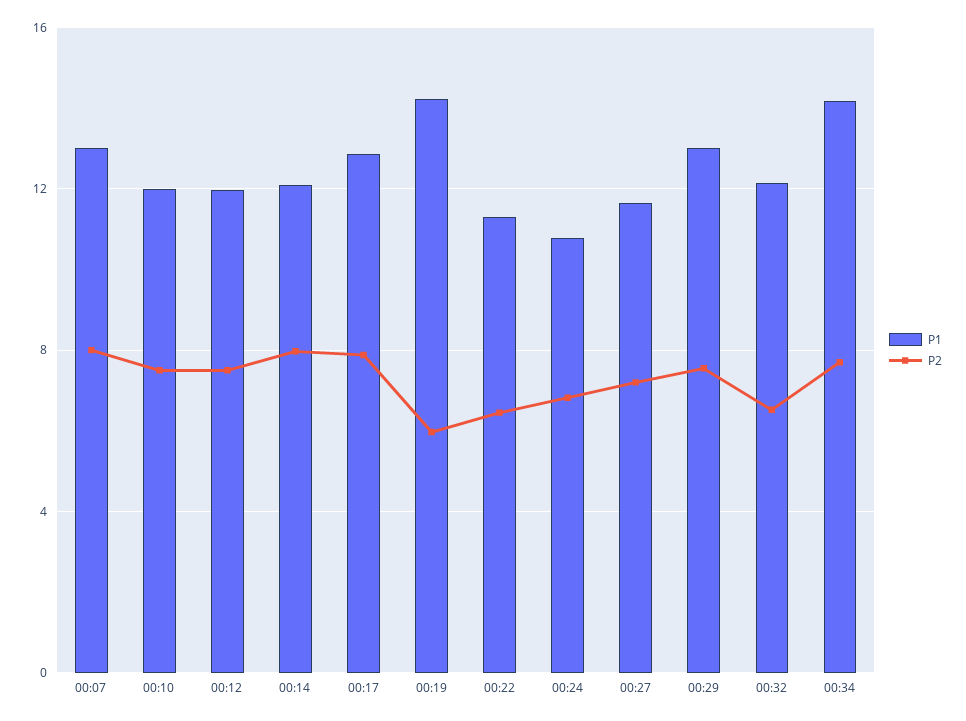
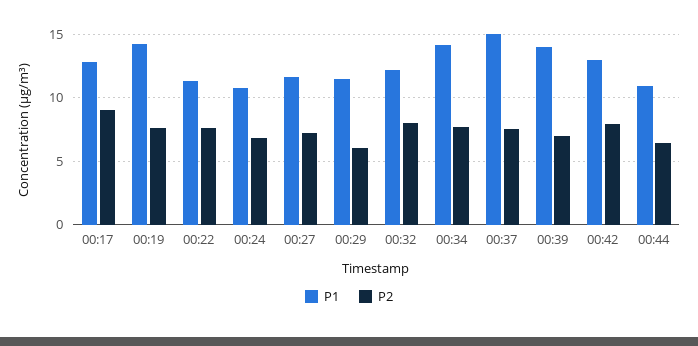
P1, 00:07: 13 -> none
P2, 00:07: 8 -> none
P1, 00:10: 12 -> none
P2, 00:10: 7.5 -> none
P1, 00:12: 12 -> none
P2, 00:12: 7.5 -> none
P1, 00:14: 12 -> none
P2, 00:14: 8 -> none
P2, 00:17: 8 -> 9
P2, 00:19: 6 -> 7.5
P2, 00:22: 6.5 -> 7.5
P1, 00:29: 13 -> 11.5
P2, 00:29: 7.5 -> 6
P2, 00:32: 6.5 -> 8
P1, 00:37: none -> 15
P2, 00:37: none -> 7.5
P1, 00:39: none -> 14
P2, 00:39: none -> 7
P1, 00:42: none -> 13
P2, 00:42: none -> 8
P1, 00:44: none -> 11
P2, 00:44: none -> 6.5

